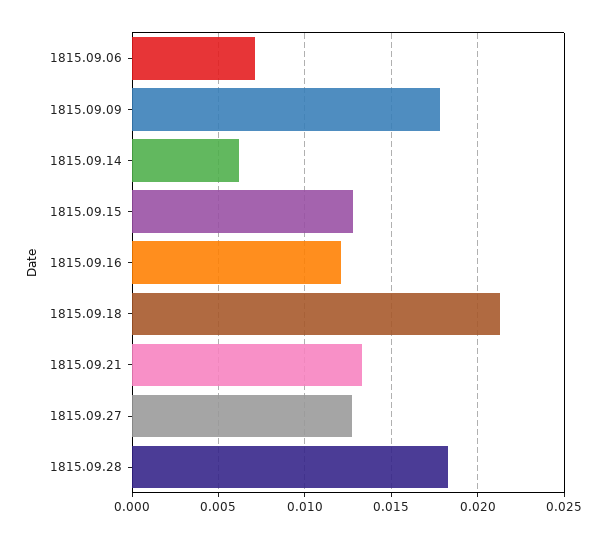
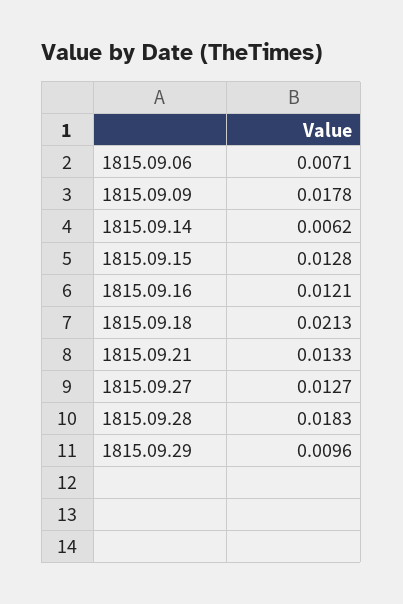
1815.09.29: none -> 0.0096

